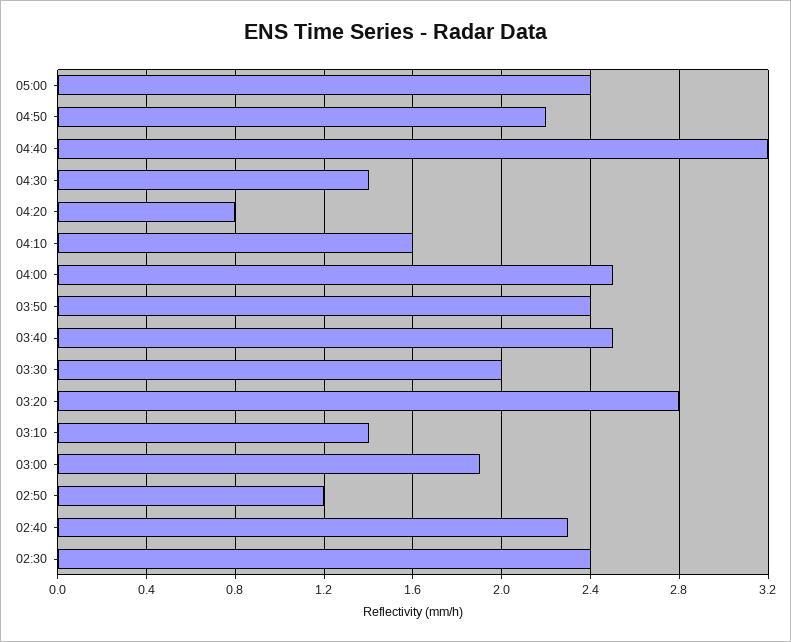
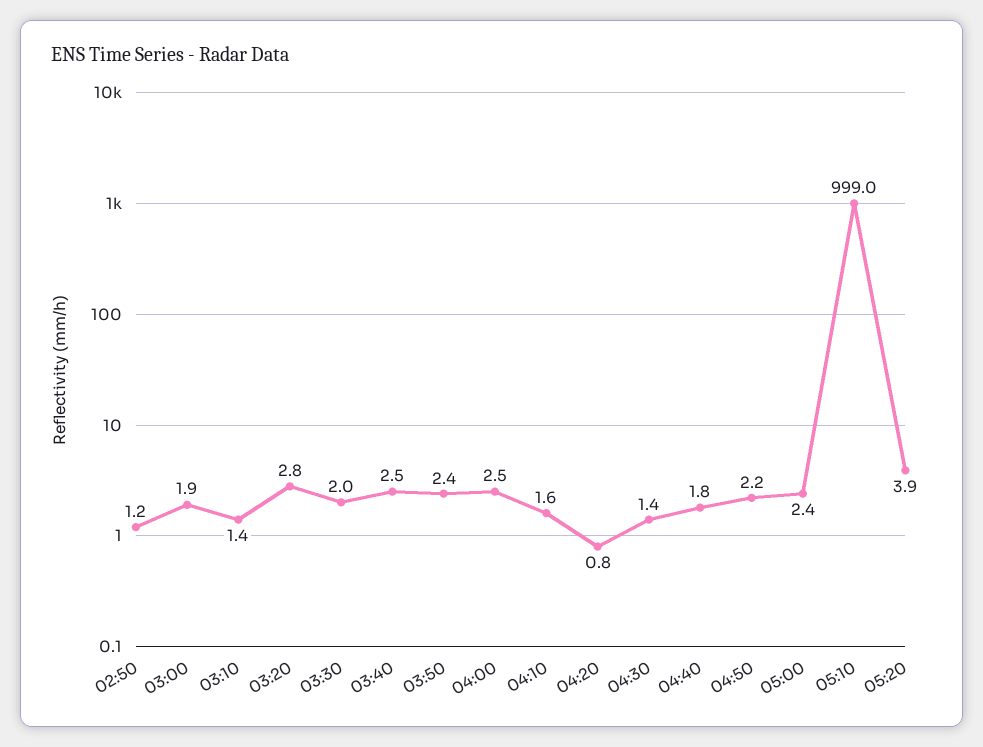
04:40: 3.2 -> 1.8
02:40: 2.3 -> none
02:30: 2.4 -> none
05:10: none -> 999
05:20: none -> 3.9

